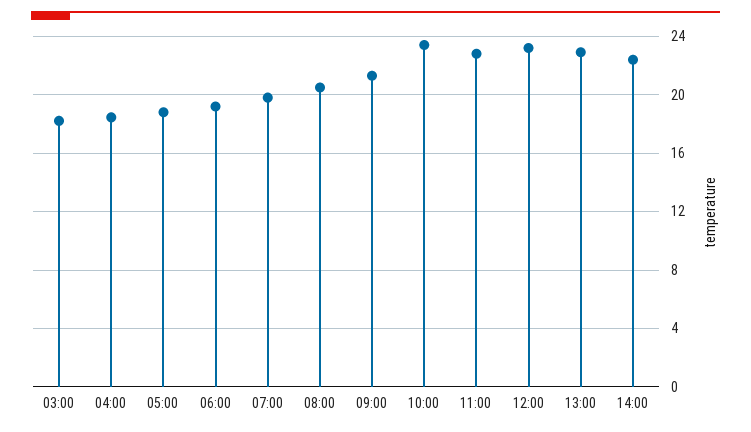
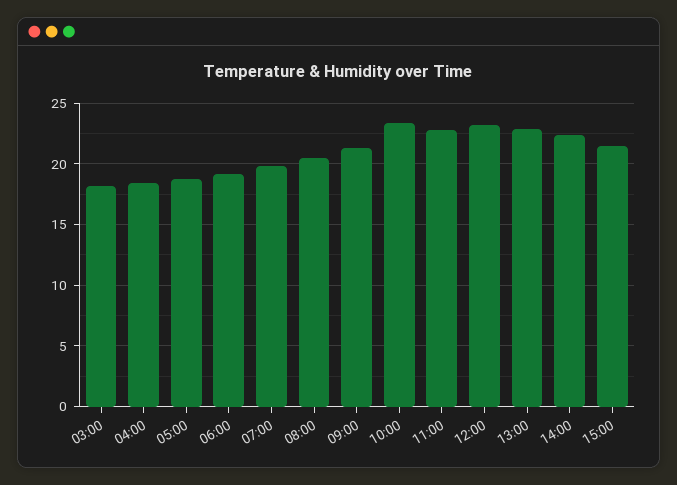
15:00: none -> 21.5

